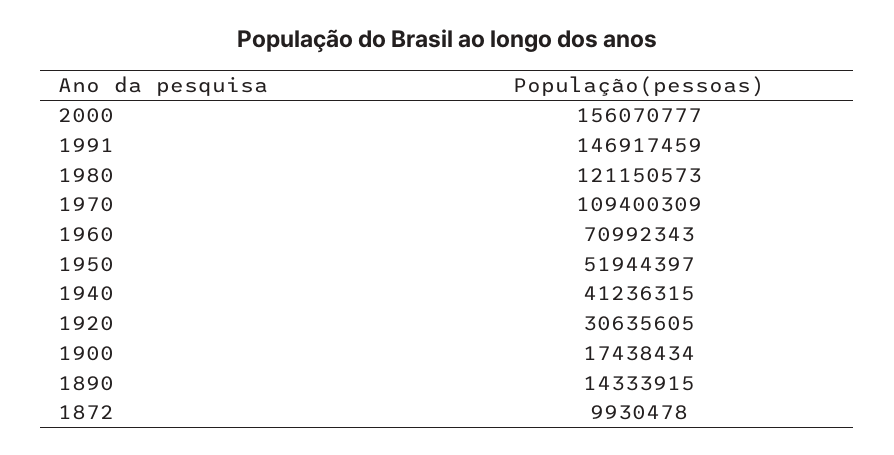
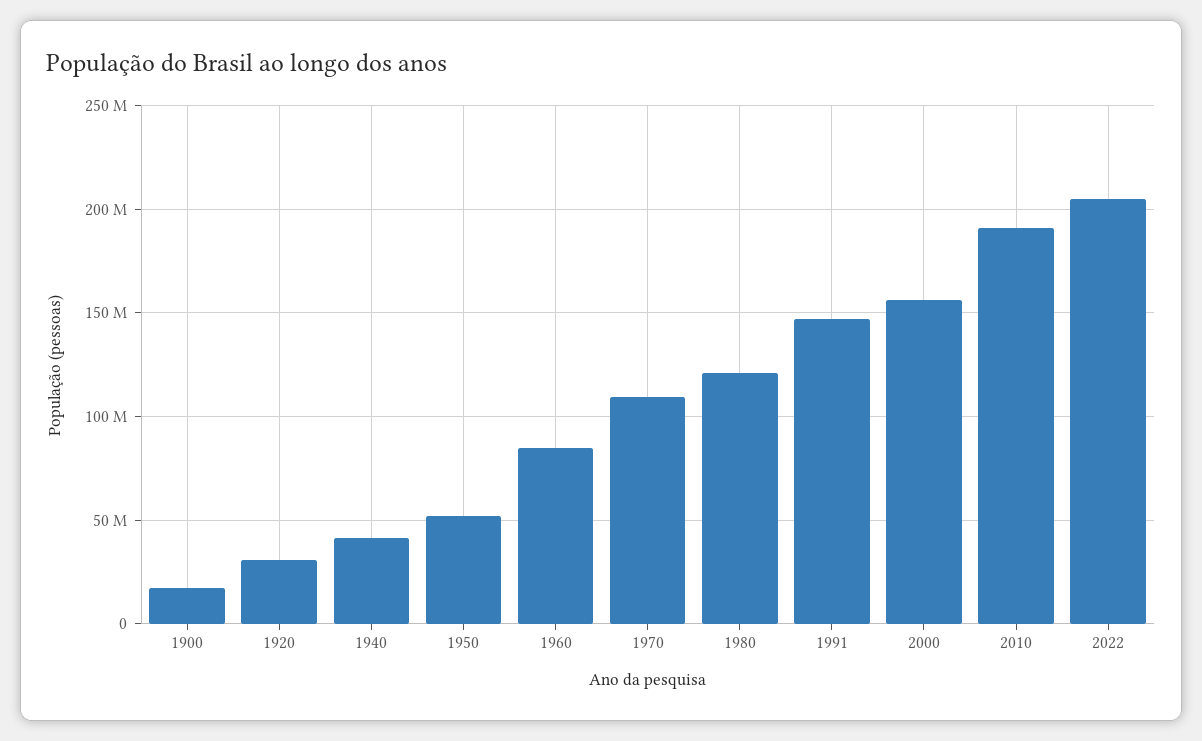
1960: 70992343 -> 85000000
1890: 14333915 -> none
1872: 9930478 -> none
2010: none -> 190000000
2022: none -> 205000000

